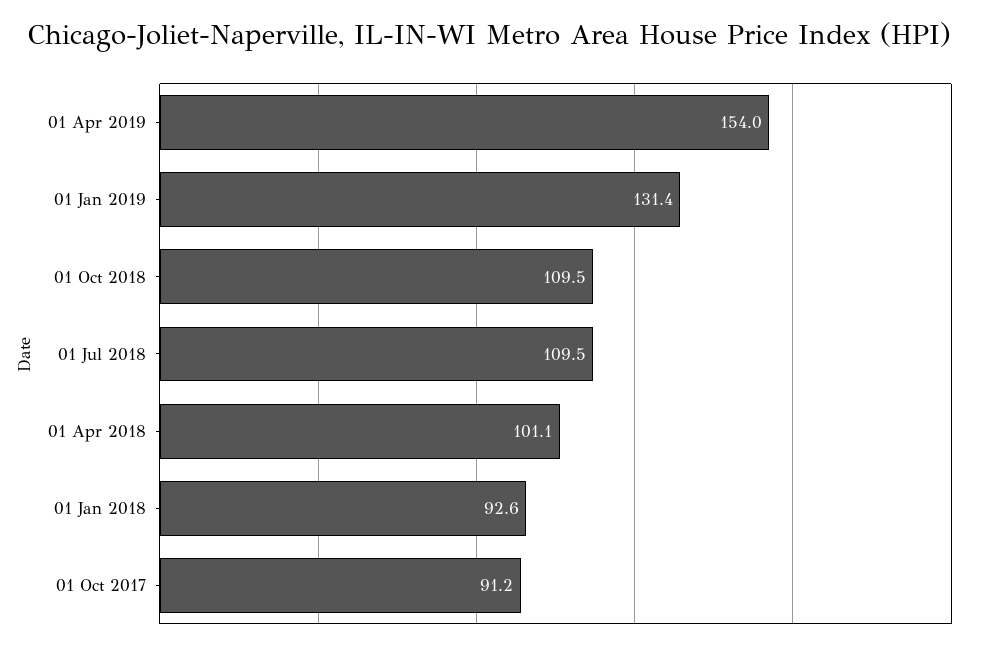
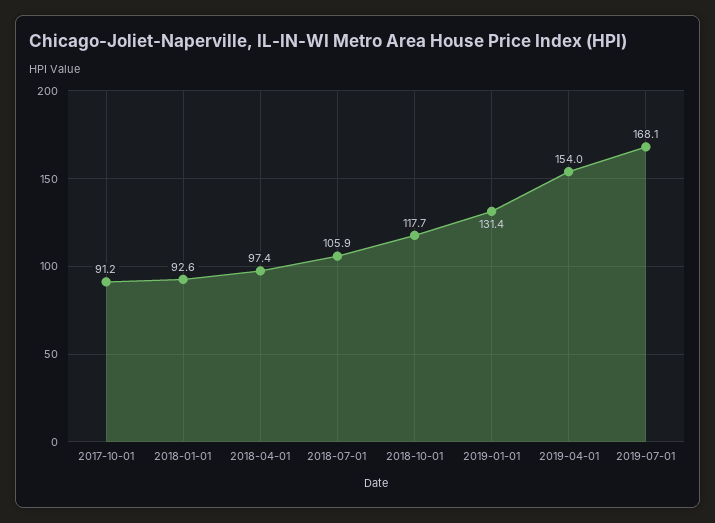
01 Oct 2018: 109.5 -> 117.7
01 Jul 2018: 109.5 -> 105.9
01 Apr 2018: 101.1 -> 97.4
2019-07-01: none -> 168.1

